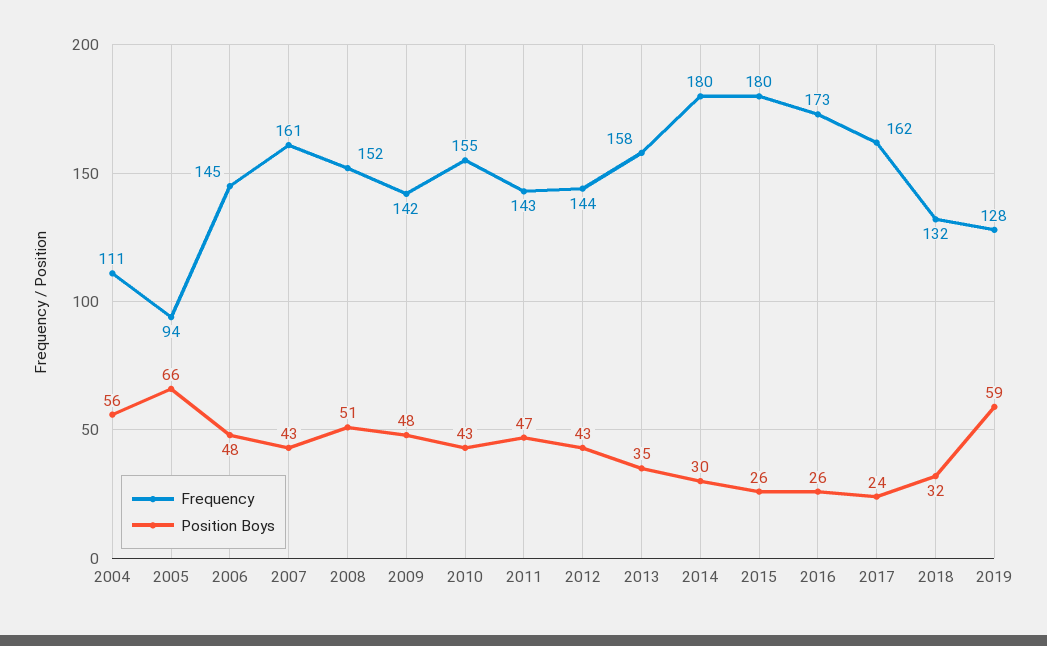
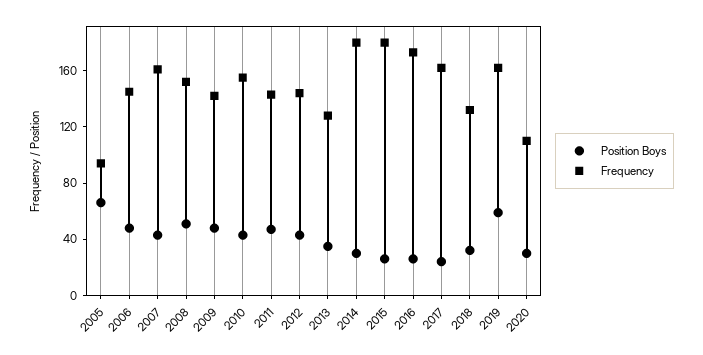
Frequency, 2004: 111 -> none
Position Boys, 2004: 56 -> none
Frequency, 2013: 158 -> 130
Frequency, 2019: 128 -> 160
Position Boys, 2020: none -> 30
Frequency, 2020: none -> 110

